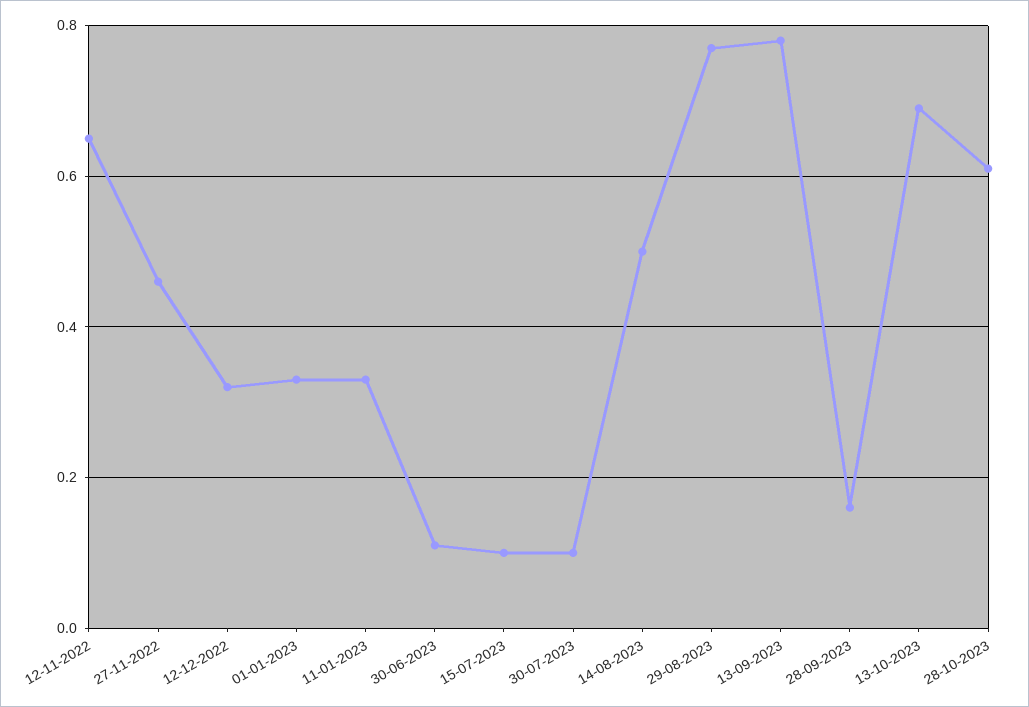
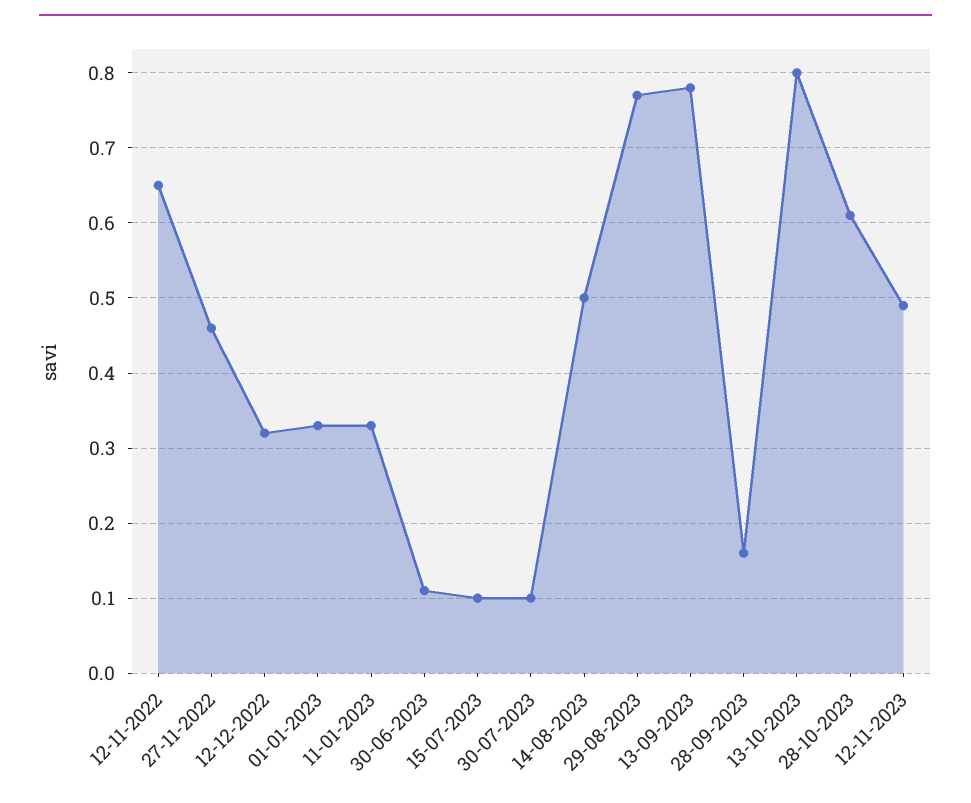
13-10-2023: 0.7 -> 0.8
12-11-2023: none -> 0.49

